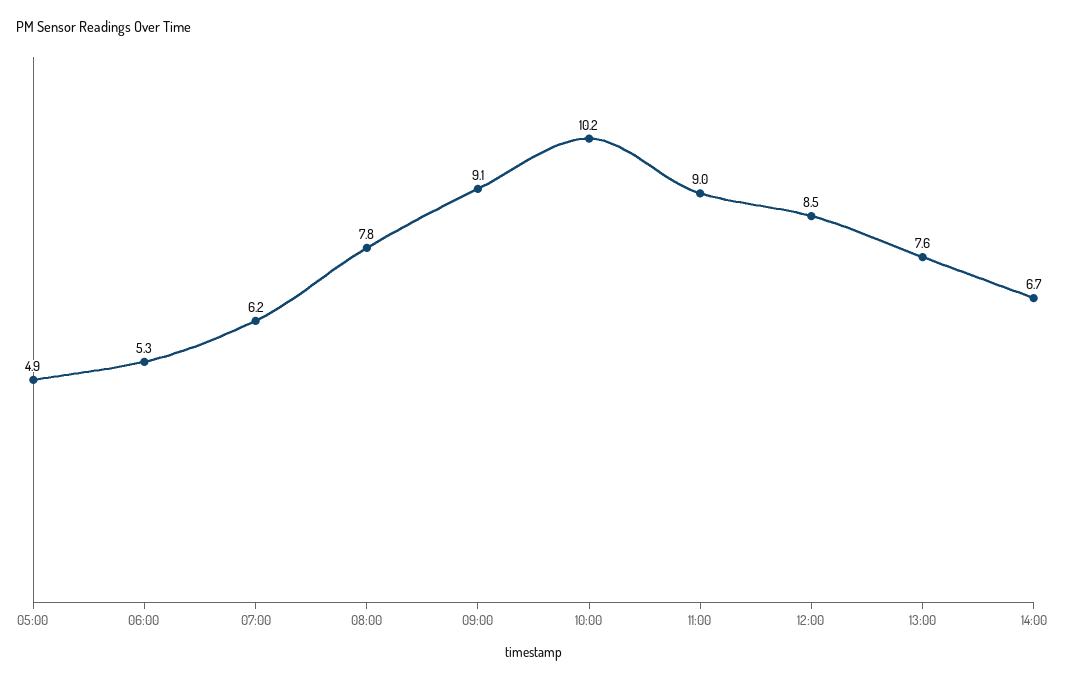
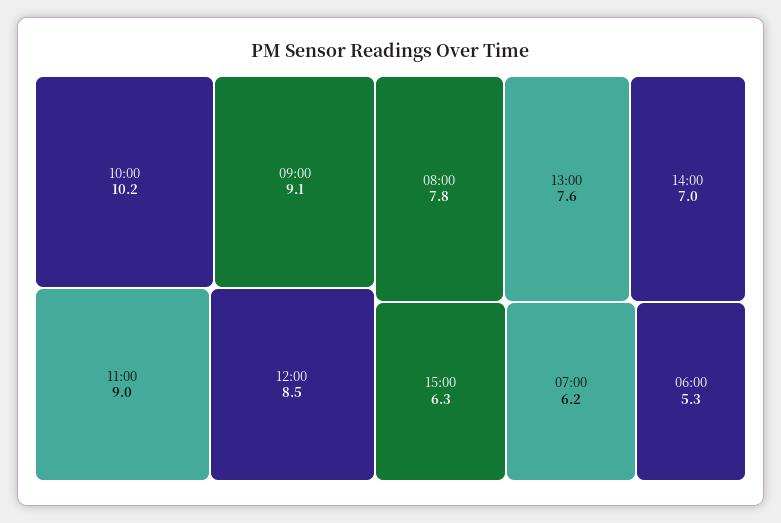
05:00: 4.9 -> none
14:00: 6.7 -> 7
15:00: none -> 6.3

